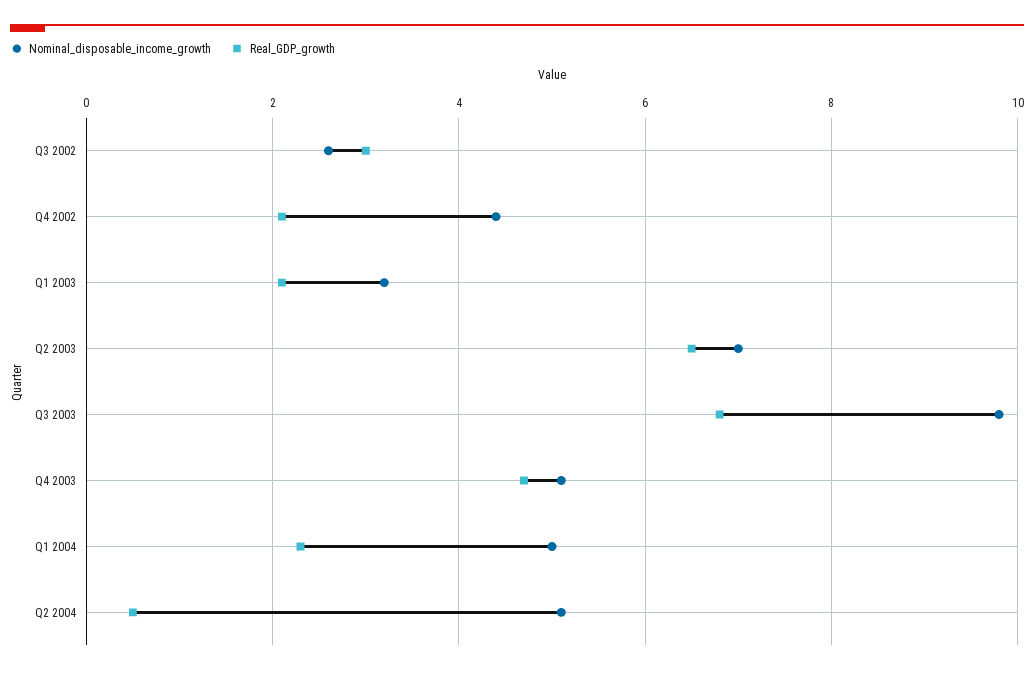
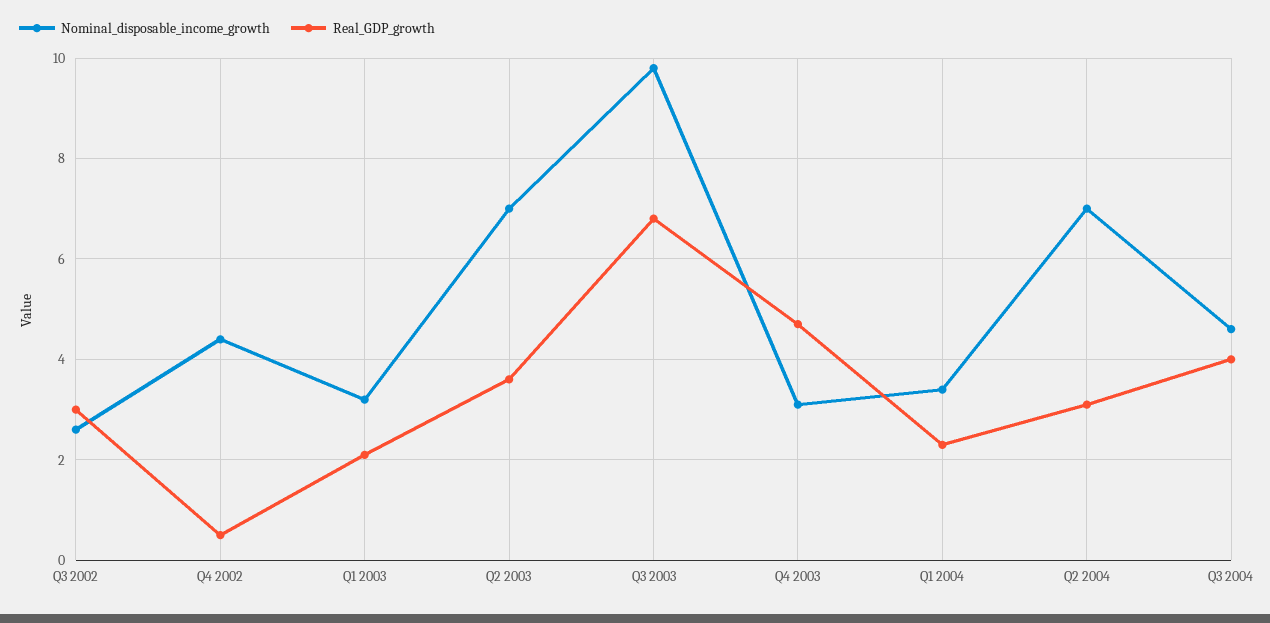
Real_GDP_growth, Q4 2002: 2 -> 0.5
Real_GDP_growth, Q2 2003: 6.5 -> 3.5
Nominal_disposable_income_growth, Q4 2003: 5 -> 3
Nominal_disposable_income_growth, Q1 2004: 5 -> 3.5
Nominal_disposable_income_growth, Q2 2004: 5 -> 7
Real_GDP_growth, Q2 2004: 0.5 -> 3
Nominal_disposable_income_growth, Q3 2004: none -> 4.5
Real_GDP_growth, Q3 2004: none -> 4

